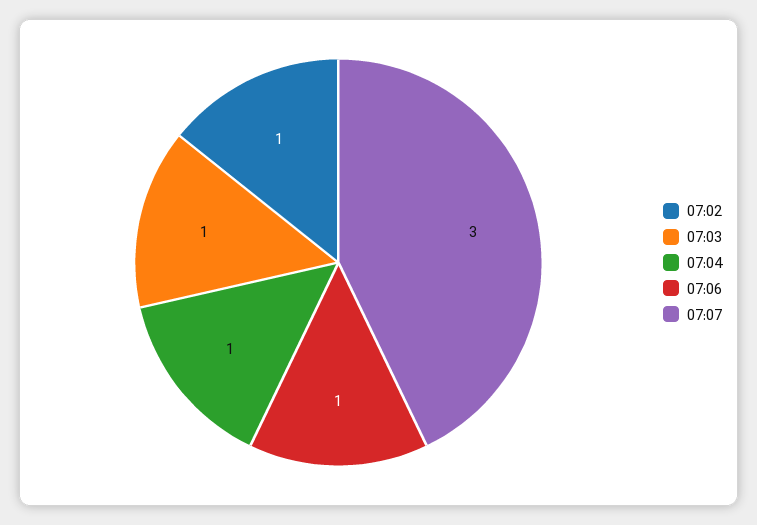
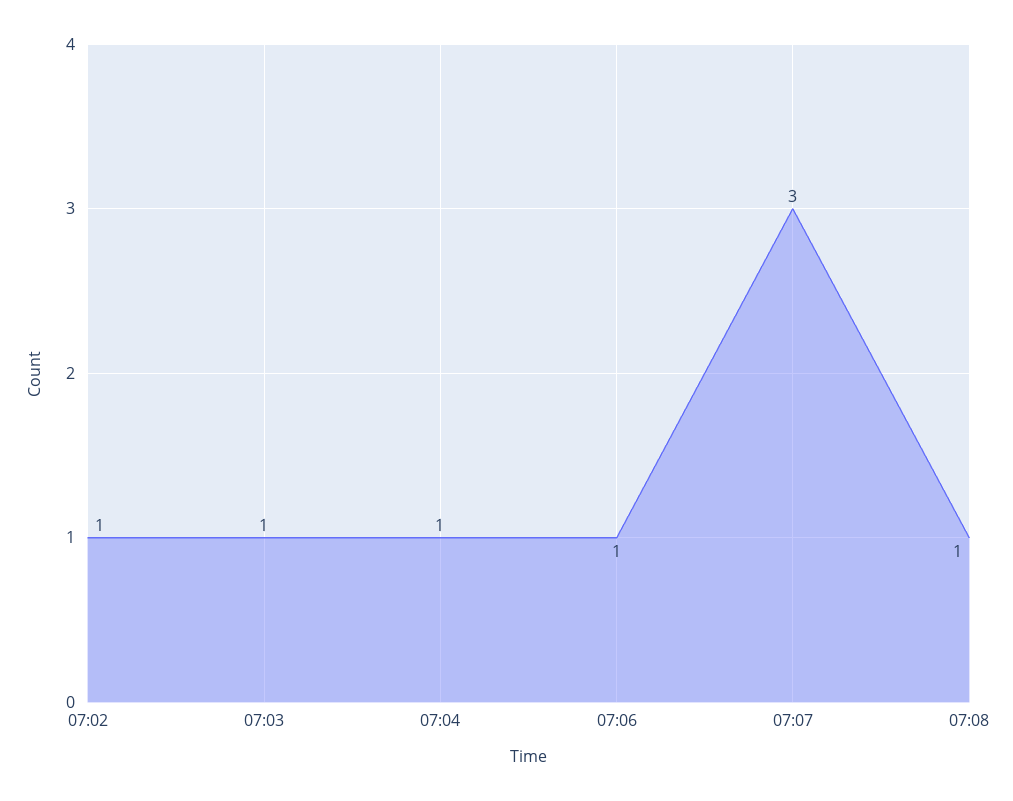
07:08: none -> 1

